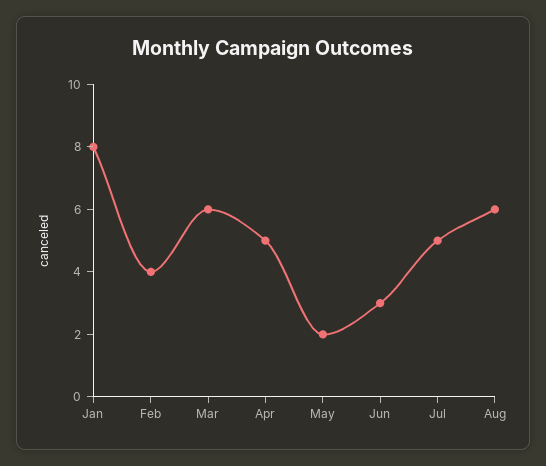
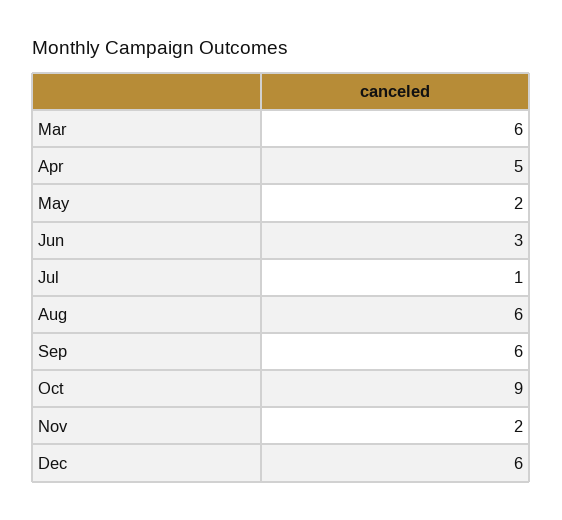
Jan: 8 -> none
Feb: 4 -> none
Jul: 5 -> 1
Sep: none -> 6
Oct: none -> 9
Nov: none -> 2
Dec: none -> 6

